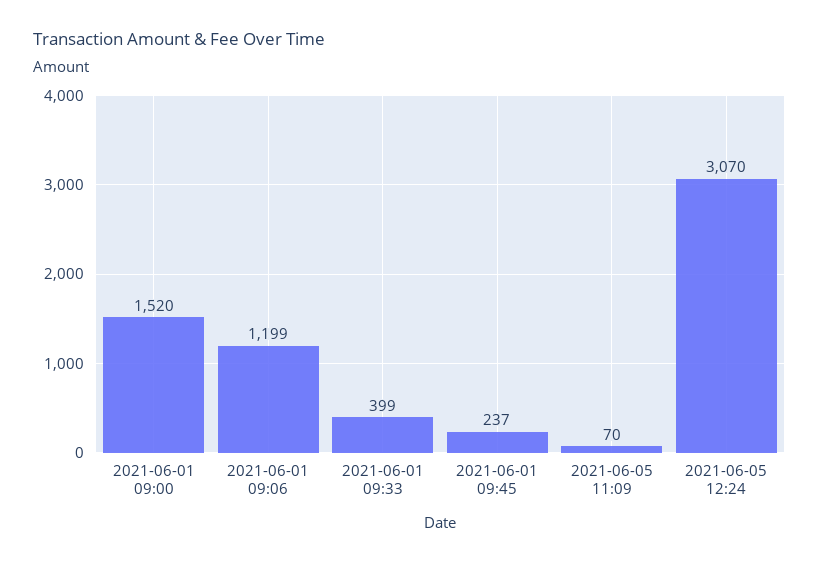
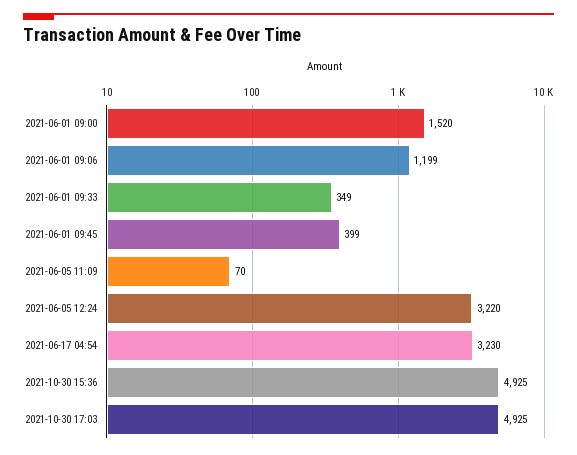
2021-06-01 09:33: 399 -> 349
2021-06-01 09:45: 237 -> 399
2021-06-05 12:24: 3070 -> 3220
2021-06-17 04:54: none -> 3230
2021-10-30 15:36: none -> 4925
2021-10-30 17:03: none -> 4925

